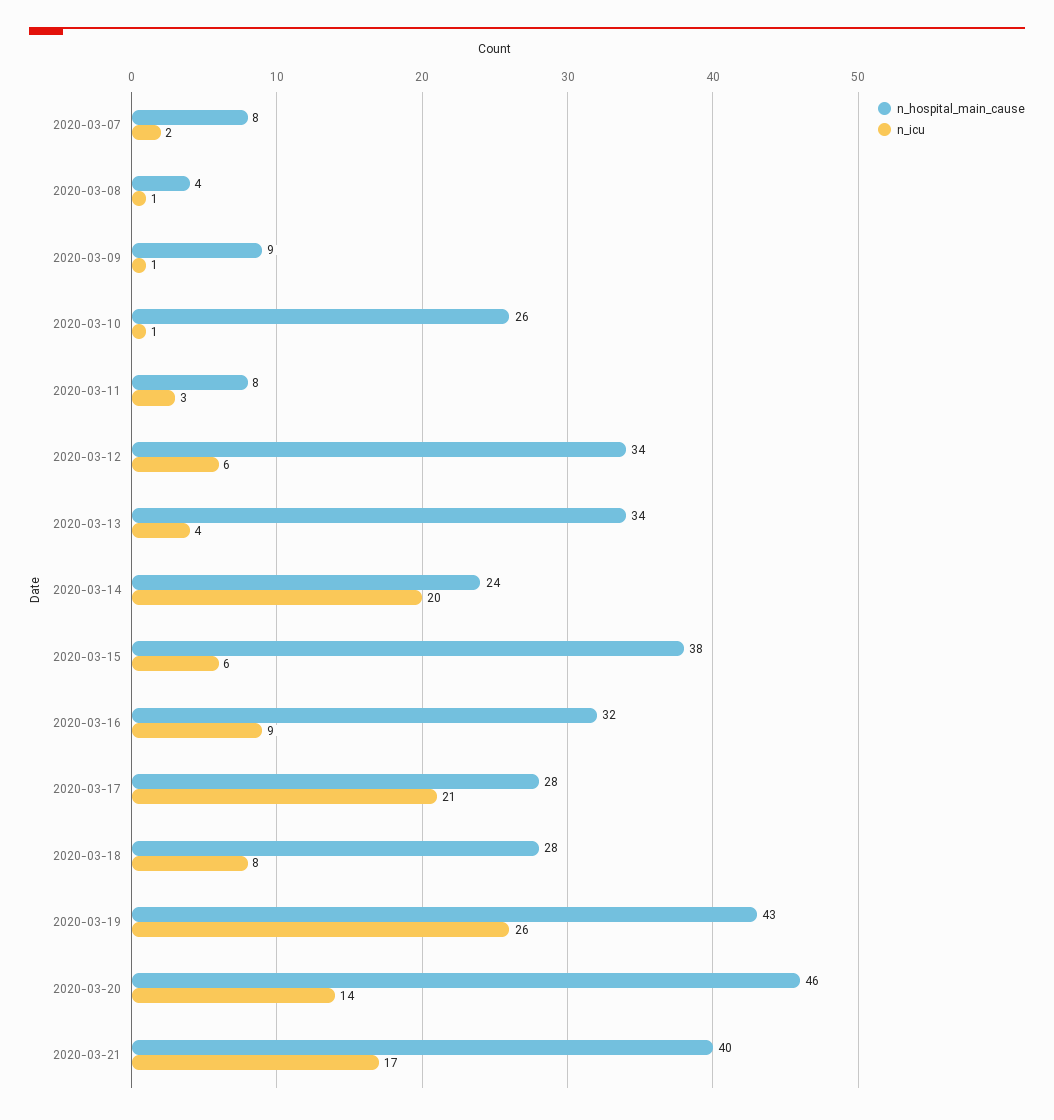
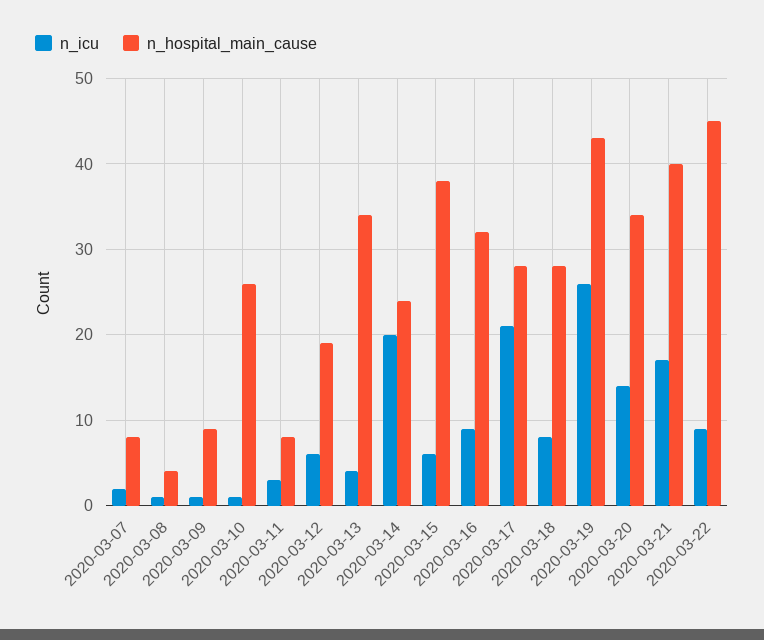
n_hospital_main_cause, 2020-03-12: 34 -> 19
n_hospital_main_cause, 2020-03-20: 46 -> 34
n_icu, 2020-03-22: none -> 9
n_hospital_main_cause, 2020-03-22: none -> 45

